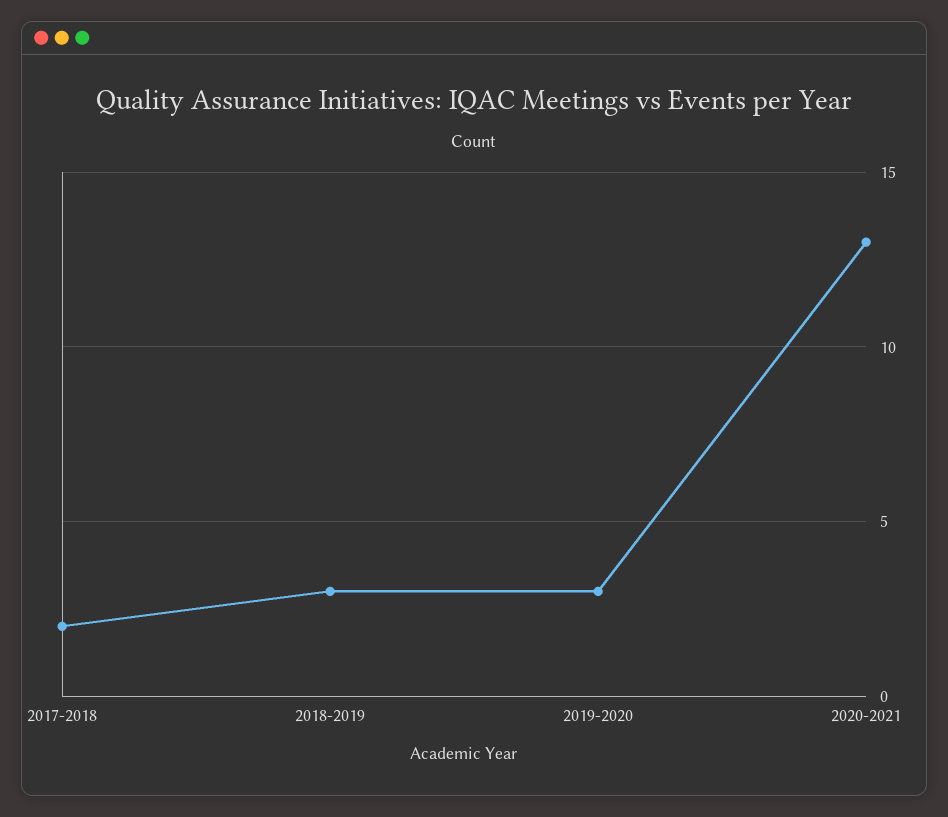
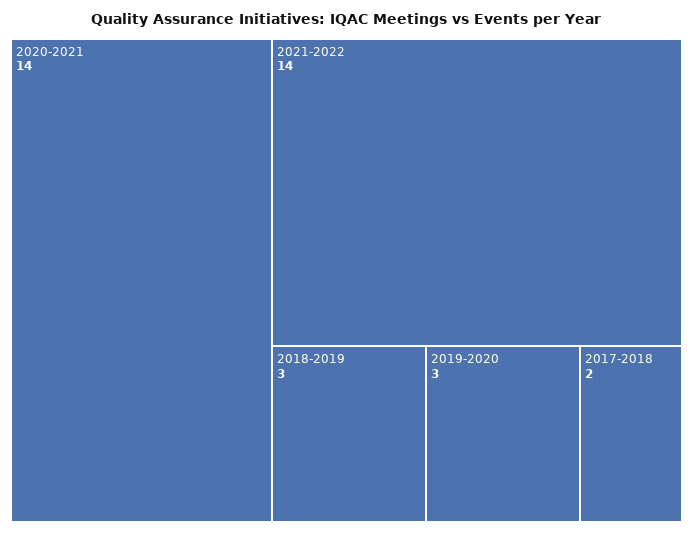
2020-2021: 13 -> 14
2021-2022: none -> 14

